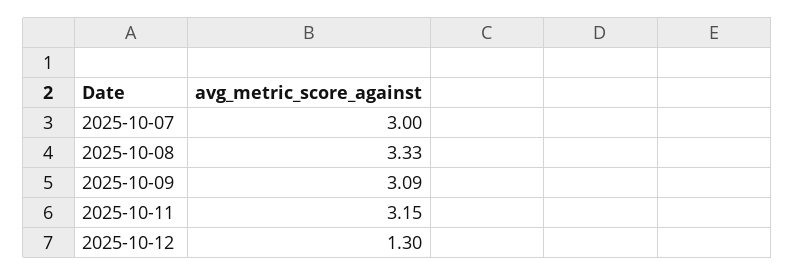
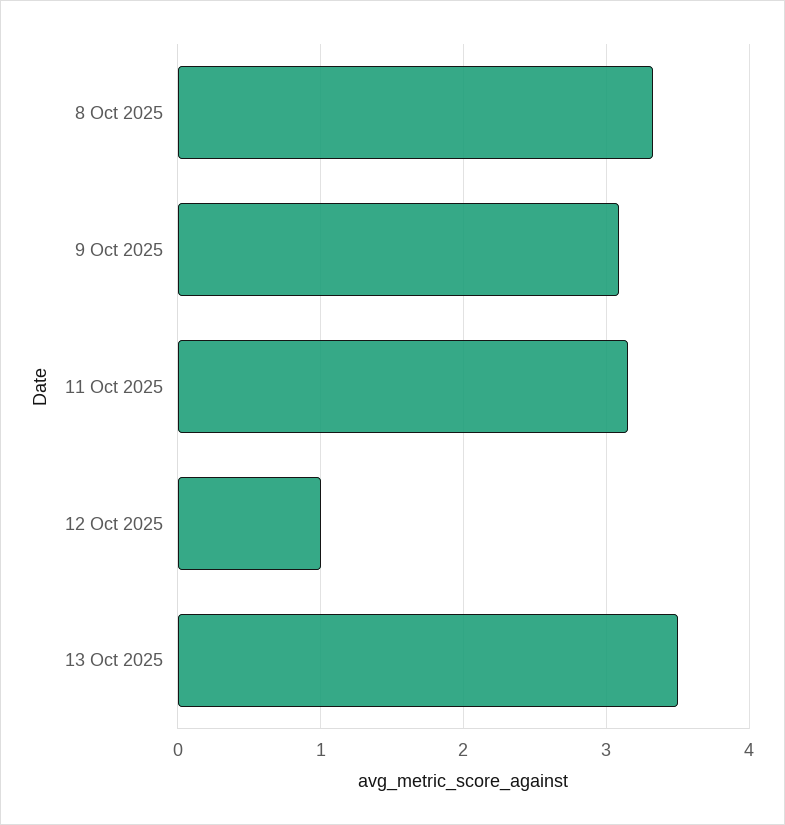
2025-10-07: 3 -> none
2025-10-12: 1.3 -> 1
13 Oct 2025: none -> 3.5

